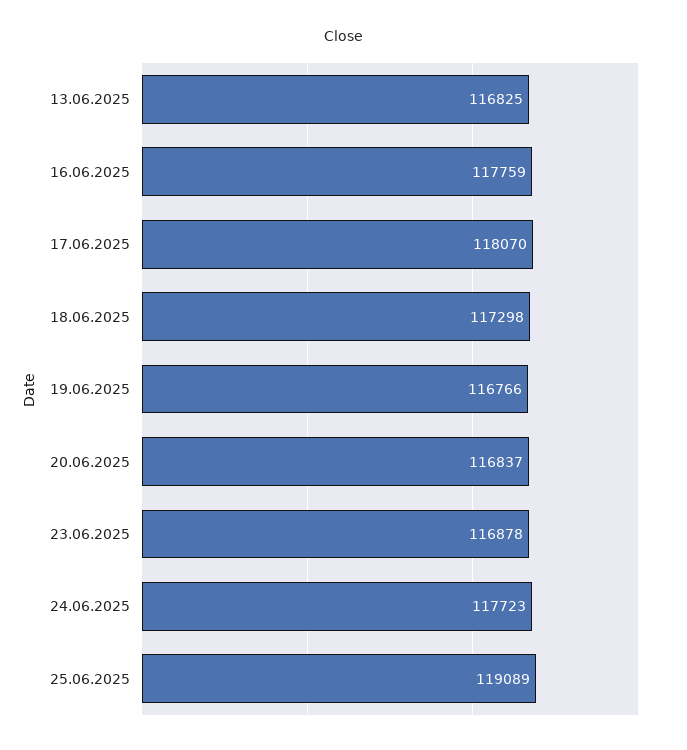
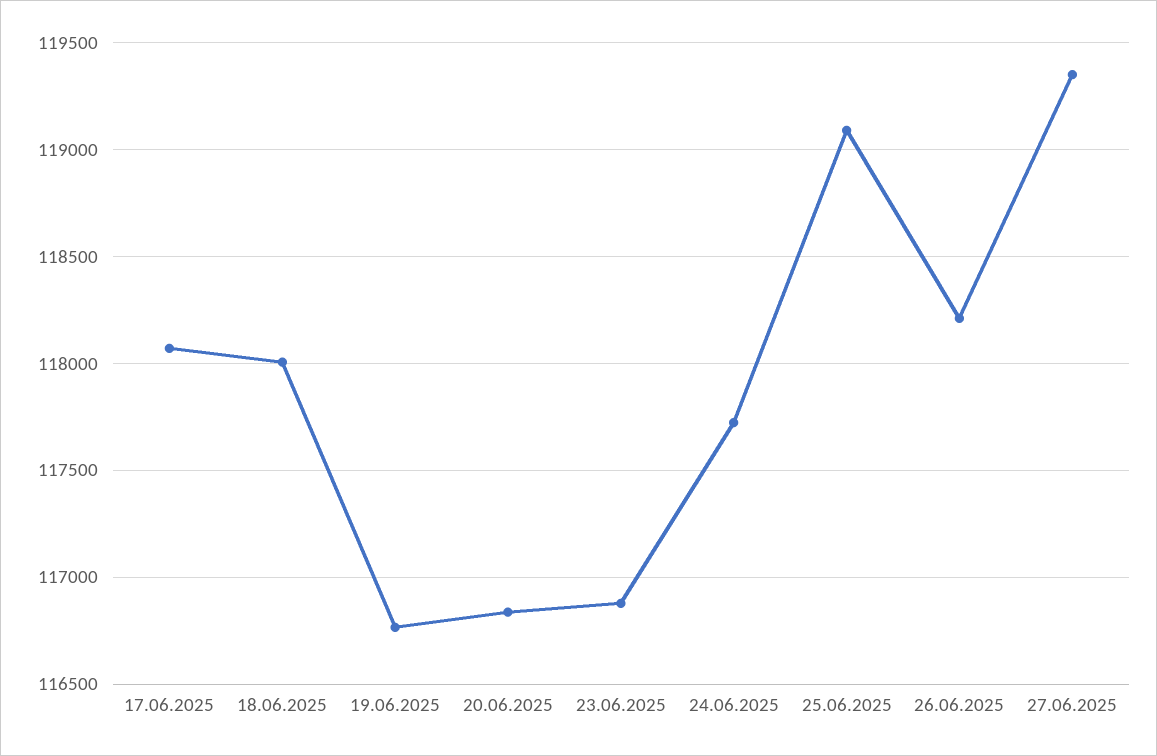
13.06.2025: 116825 -> none
16.06.2025: 117759 -> none
18.06.2025: 117298 -> 118000
26.06.2025: none -> 118200
27.06.2025: none -> 119350

